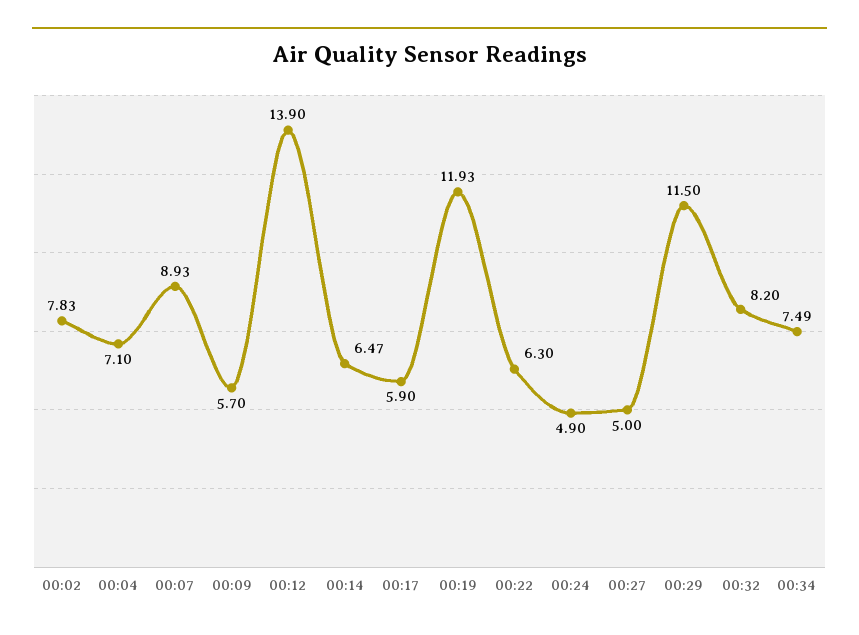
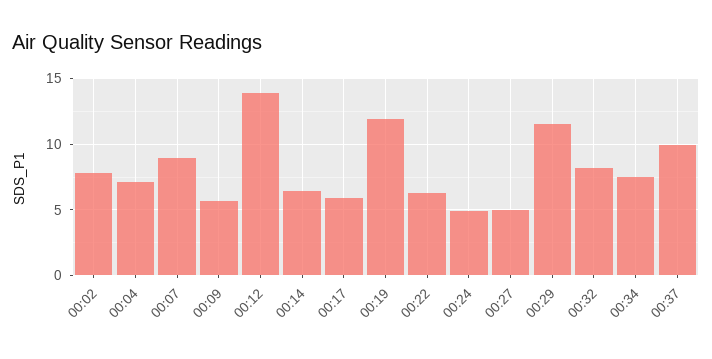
00:37: none -> 10

